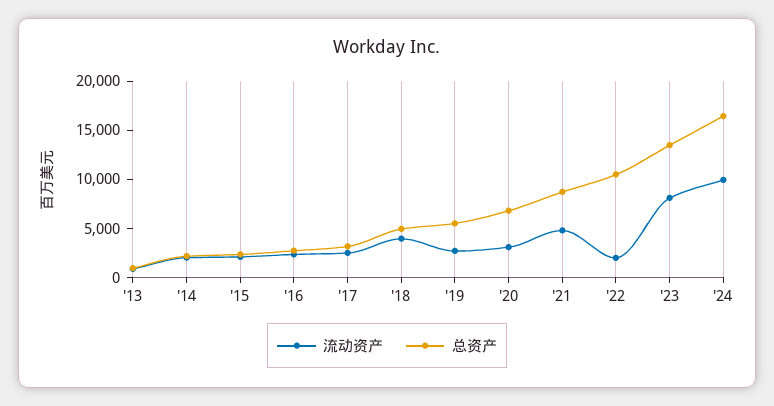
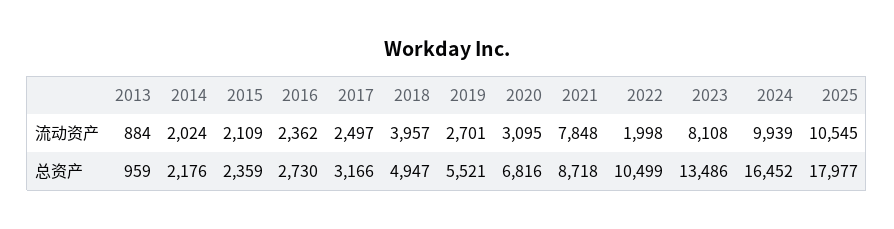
流动资产, '21: 5000 -> 7848
流动资产, 2025: none -> 10545
总资产, 2025: none -> 17977

